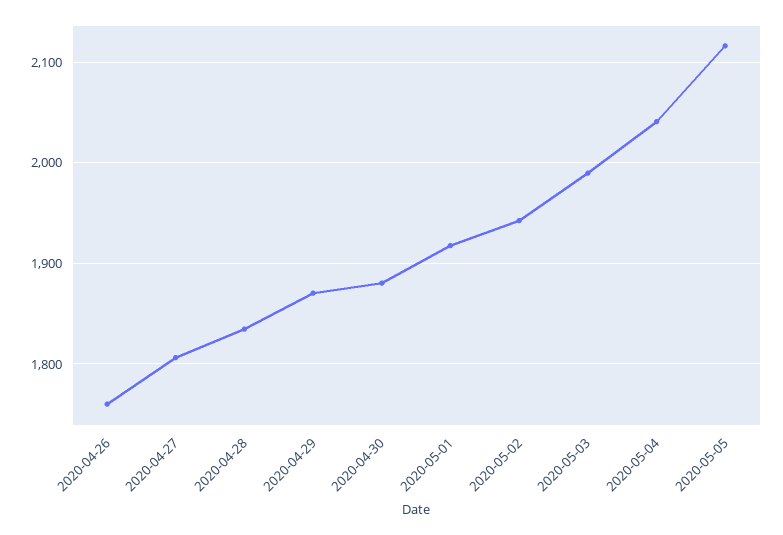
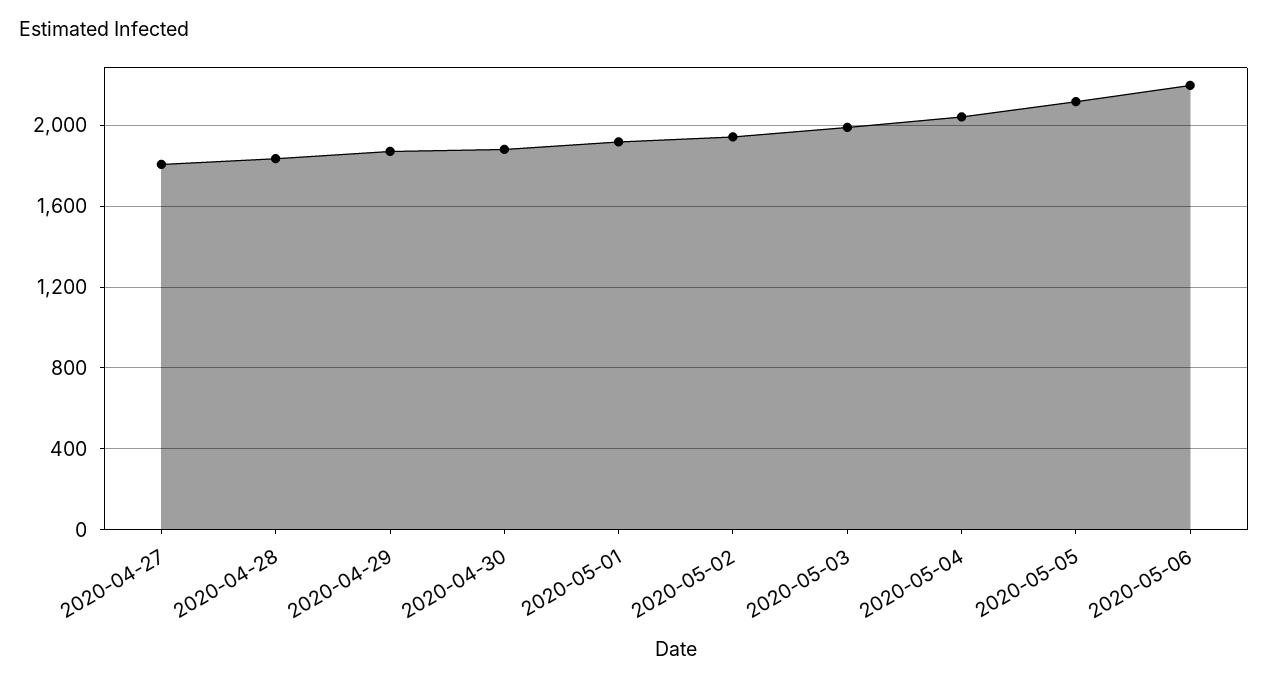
2020-04-26: 1760 -> none
2020-05-06: none -> 2200

